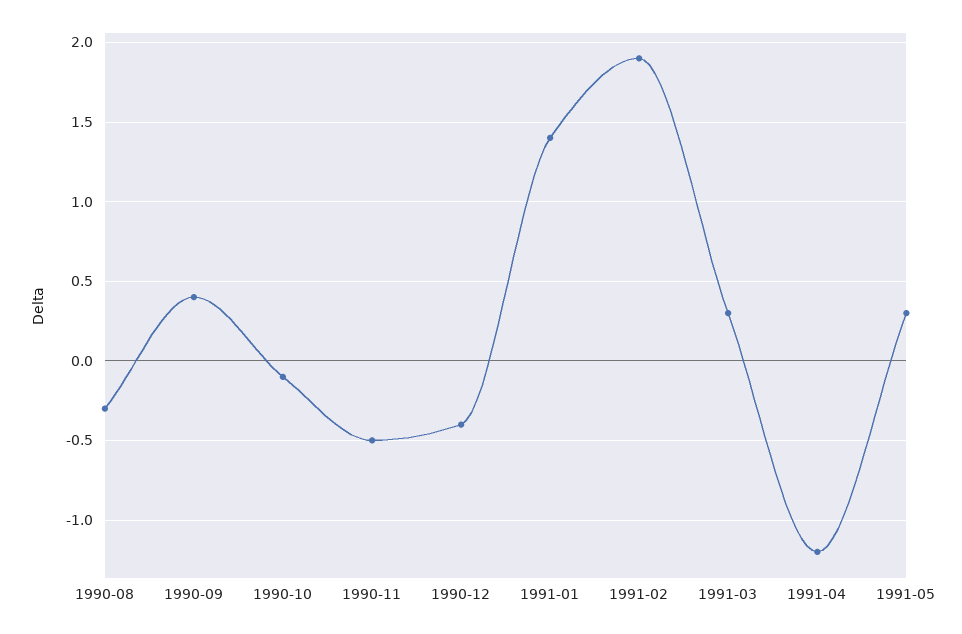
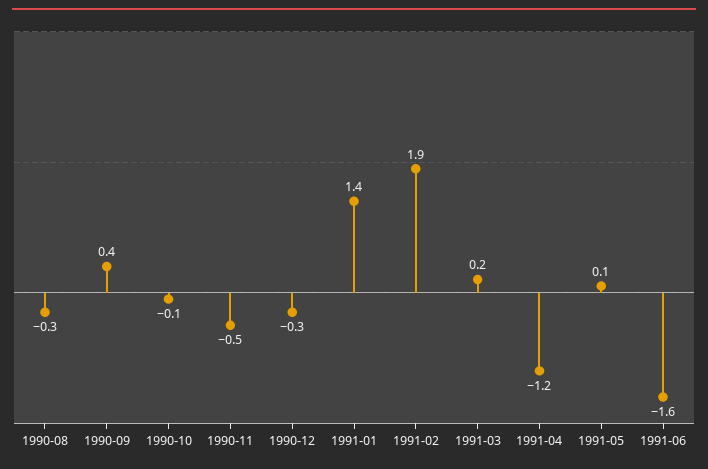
1990-12: -0.4 -> -0.3
1991-03: 0.3 -> 0.2
1991-05: 0.3 -> 0.1
1991-06: none -> -1.6

